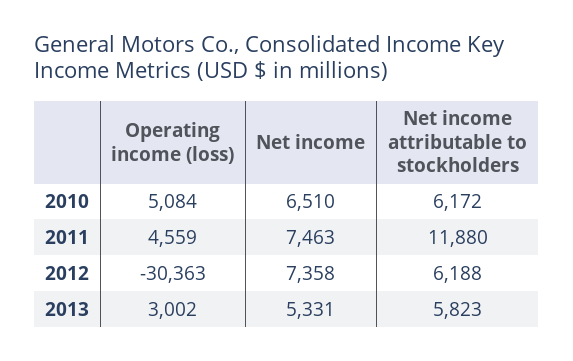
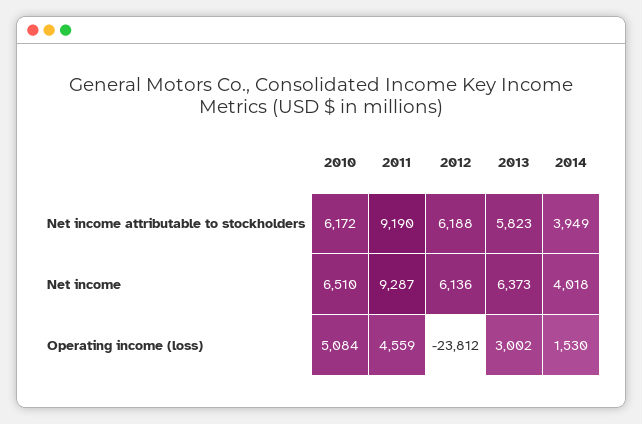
Net income, 2011: 7463 -> 9287
Net income attributable to stockholders, 2011: 11880 -> 9190
Operating income (loss), 2012: -30363 -> -23812
Net income, 2012: 7358 -> 6136
Net income, 2013: 5331 -> 6373
Net income attributable to stockholders, 2014: none -> 3949
Net income, 2014: none -> 4018
Operating income (loss), 2014: none -> 1530

